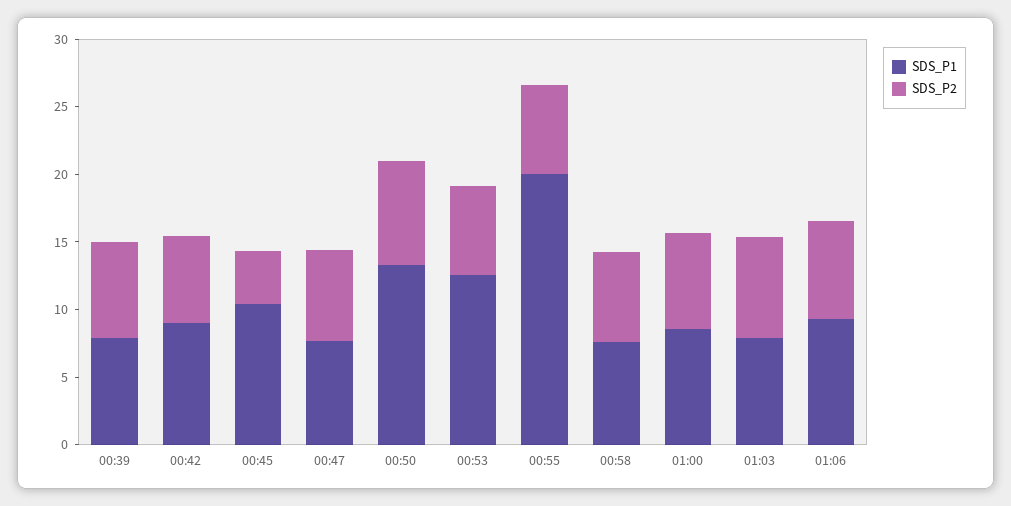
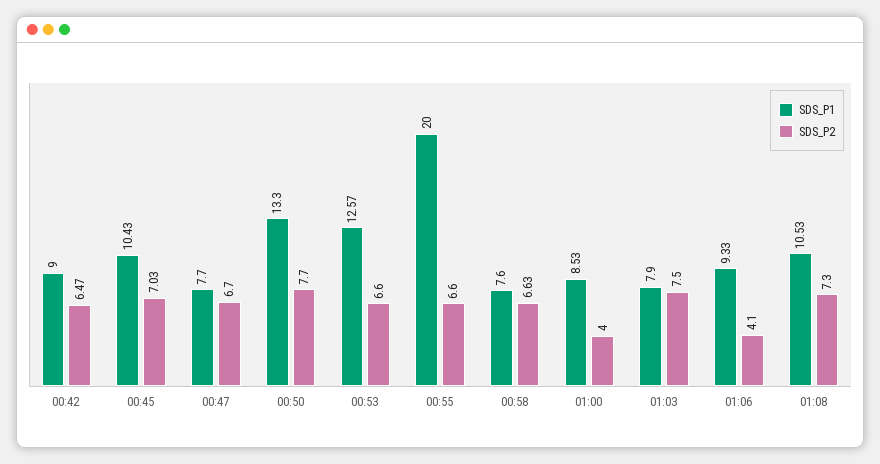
SDS_P1, 00:39: 8 -> none
SDS_P2, 00:39: 7 -> none
SDS_P2, 00:45: 4 -> 7.03
SDS_P2, 01:00: 7 -> 4
SDS_P2, 01:06: 7 -> 4.1
SDS_P1, 01:08: none -> 10.53
SDS_P2, 01:08: none -> 7.3

